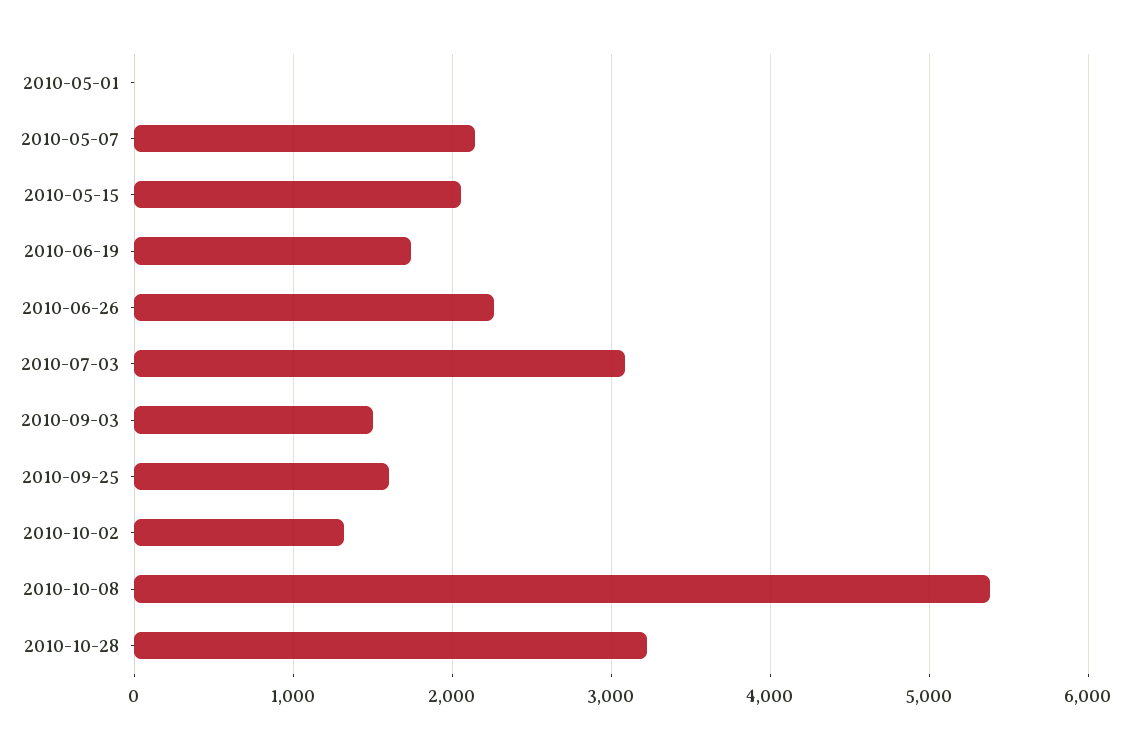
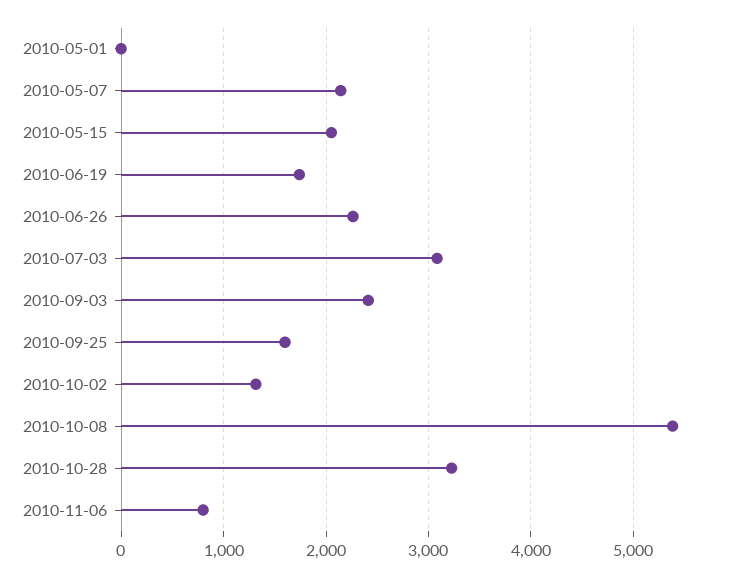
2010-09-03: 1500 -> 2400
2010-11-06: none -> 800

